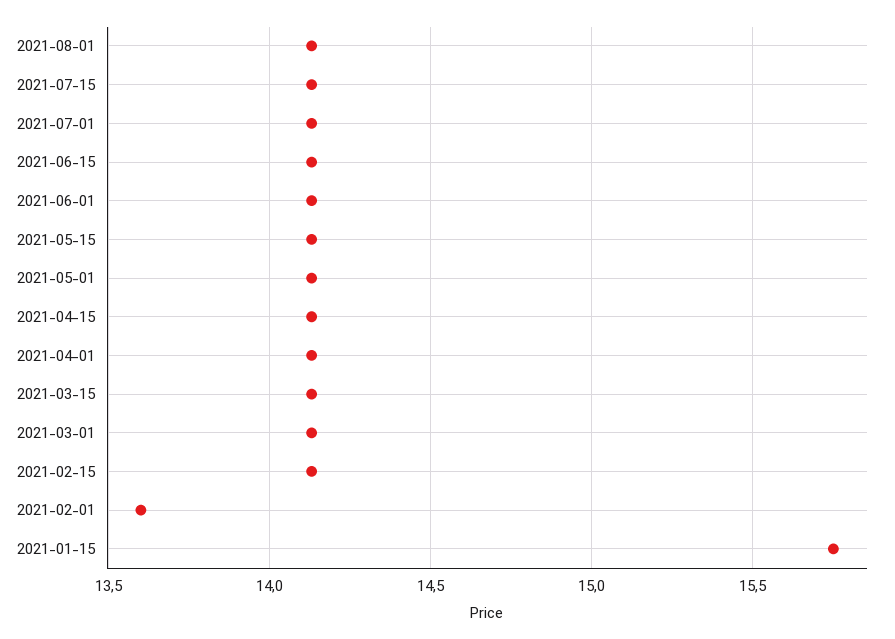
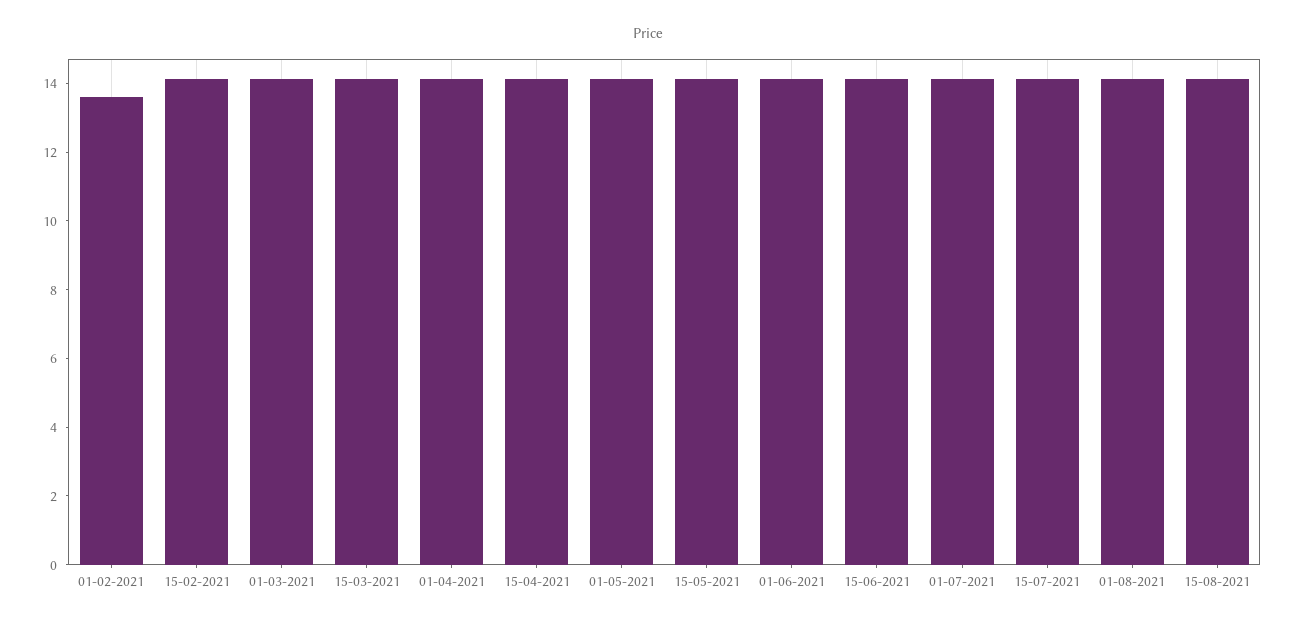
2021-01-15: 15.75 -> none
15-08-2021: none -> 14

